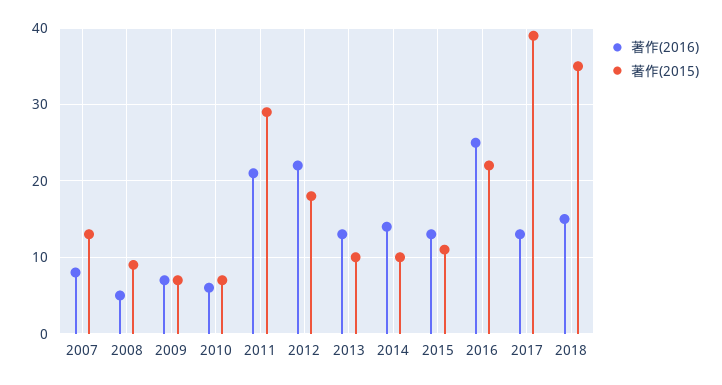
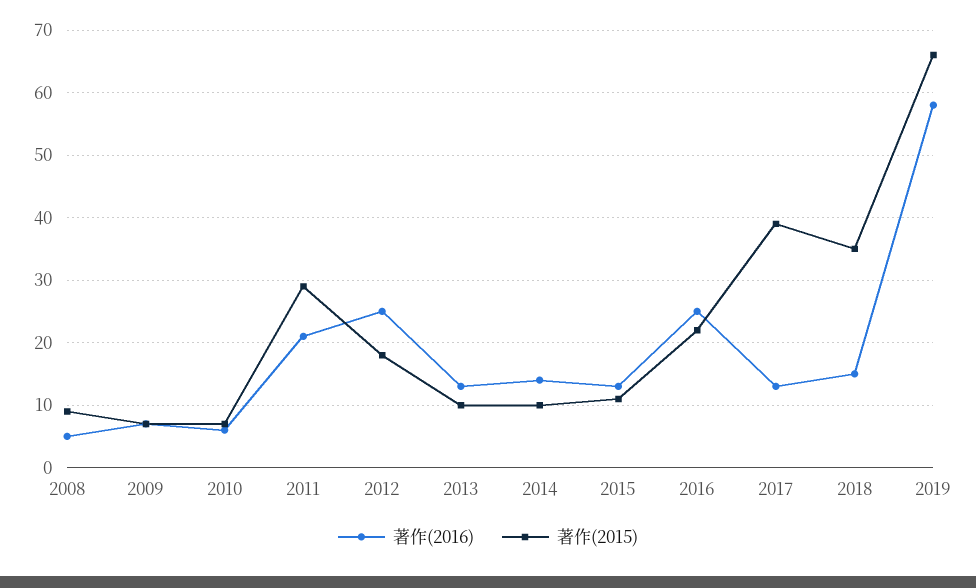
著作(2016), 2007: 8 -> none
著作(2015), 2007: 13 -> none
著作(2016), 2012: 22 -> 25
著作(2016), 2019: none -> 58
著作(2015), 2019: none -> 66

